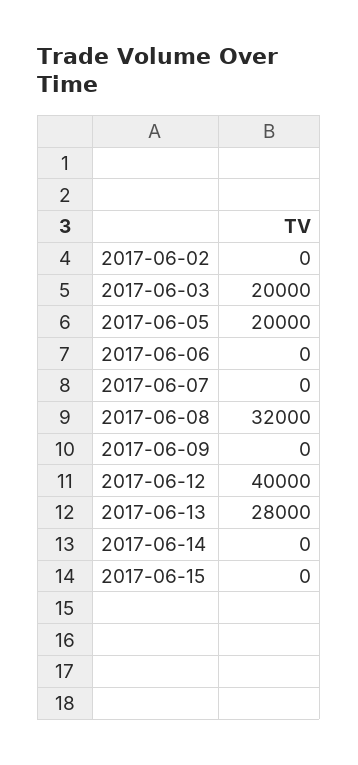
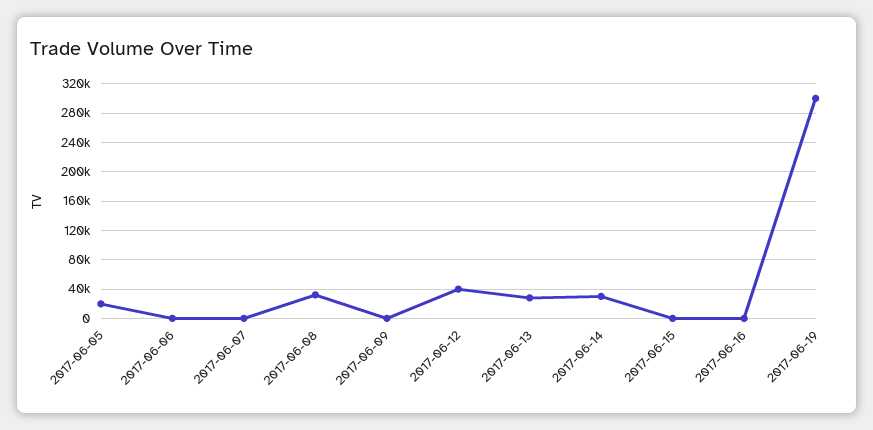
2017-06-02: 0 -> none
2017-06-03: 20000 -> none
2017-06-14: 0 -> 30000
2017-06-16: none -> 0
2017-06-19: none -> 300000

